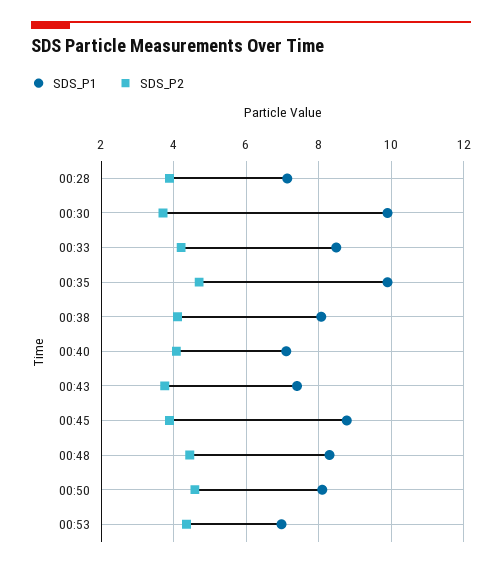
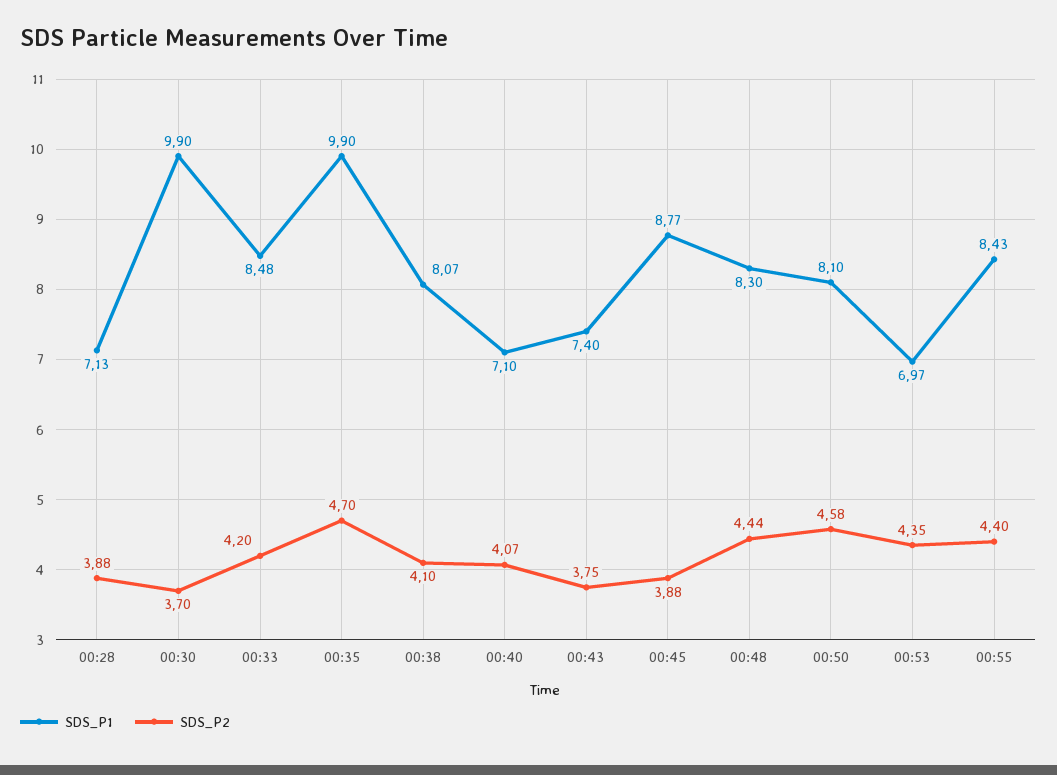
SDS_P1, 00:55: none -> 8.43
SDS_P2, 00:55: none -> 4.4

